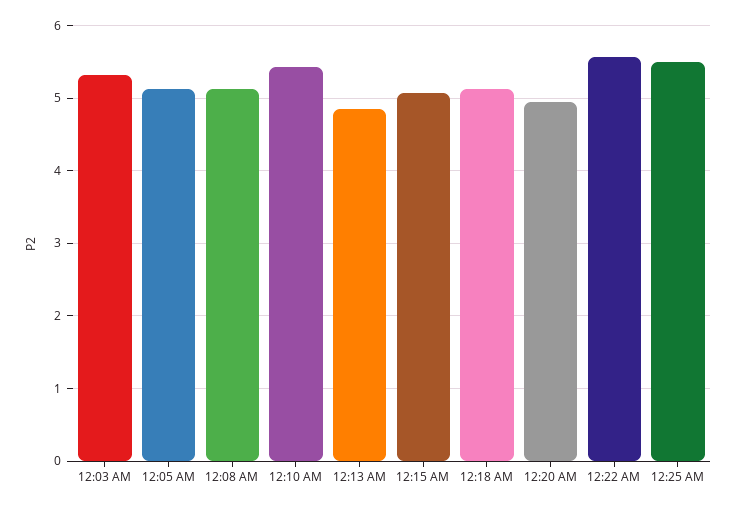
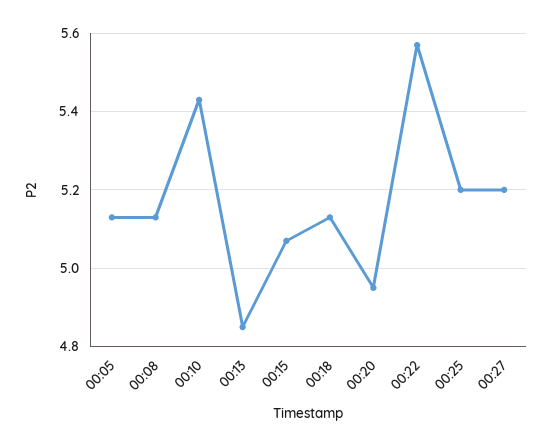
12:03 AM: 5.3 -> none
12:25 AM: 5.5 -> 5.2
00:27: none -> 5.2

